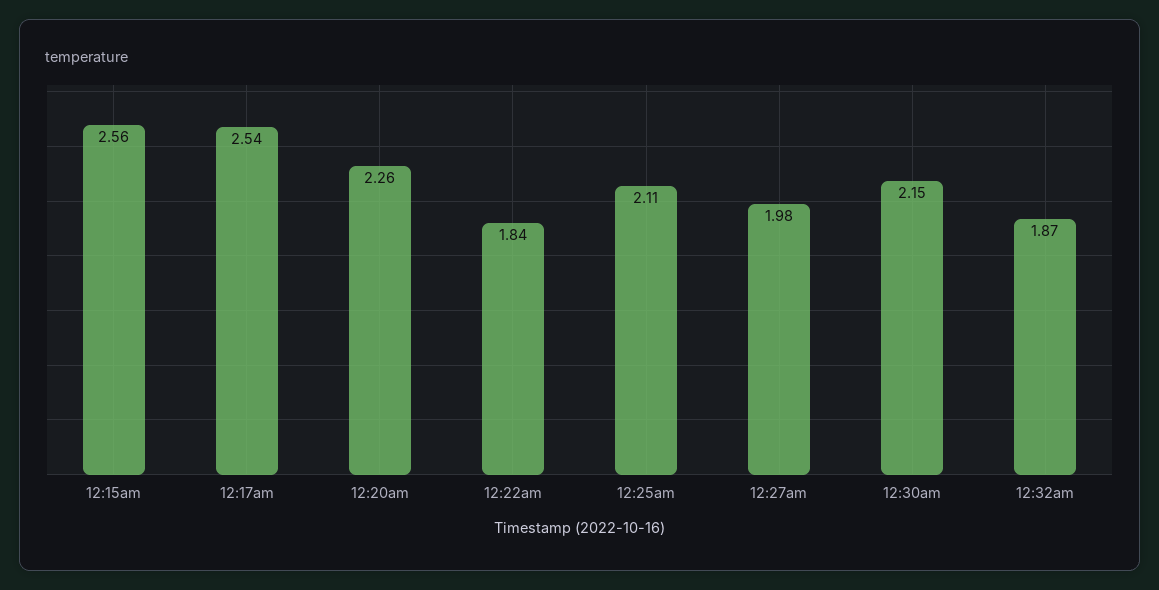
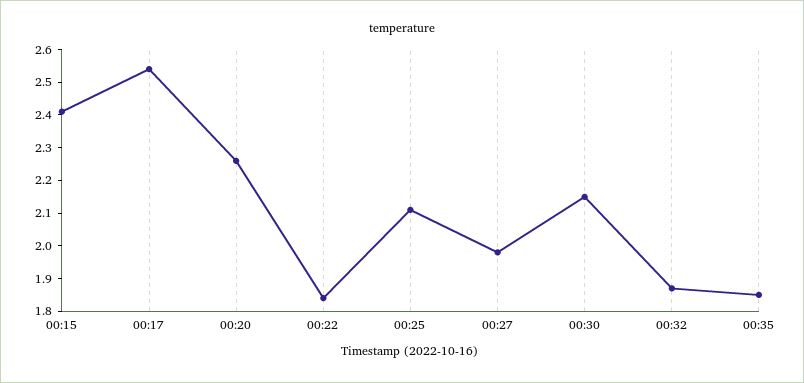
12:15am: 2.56 -> 2.4
00:35: none -> 1.85

